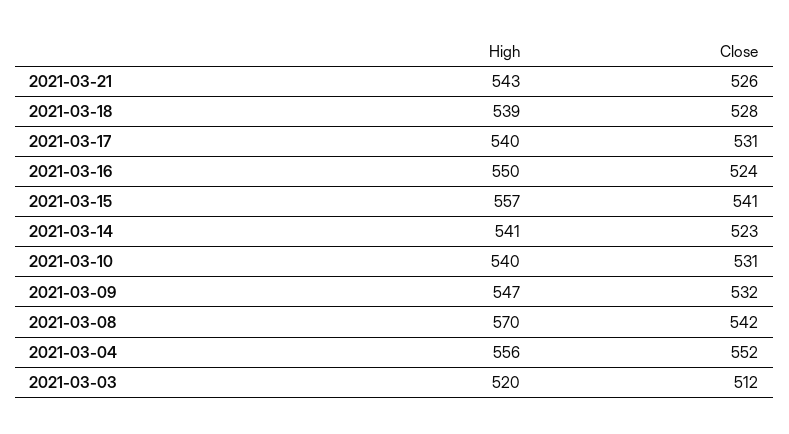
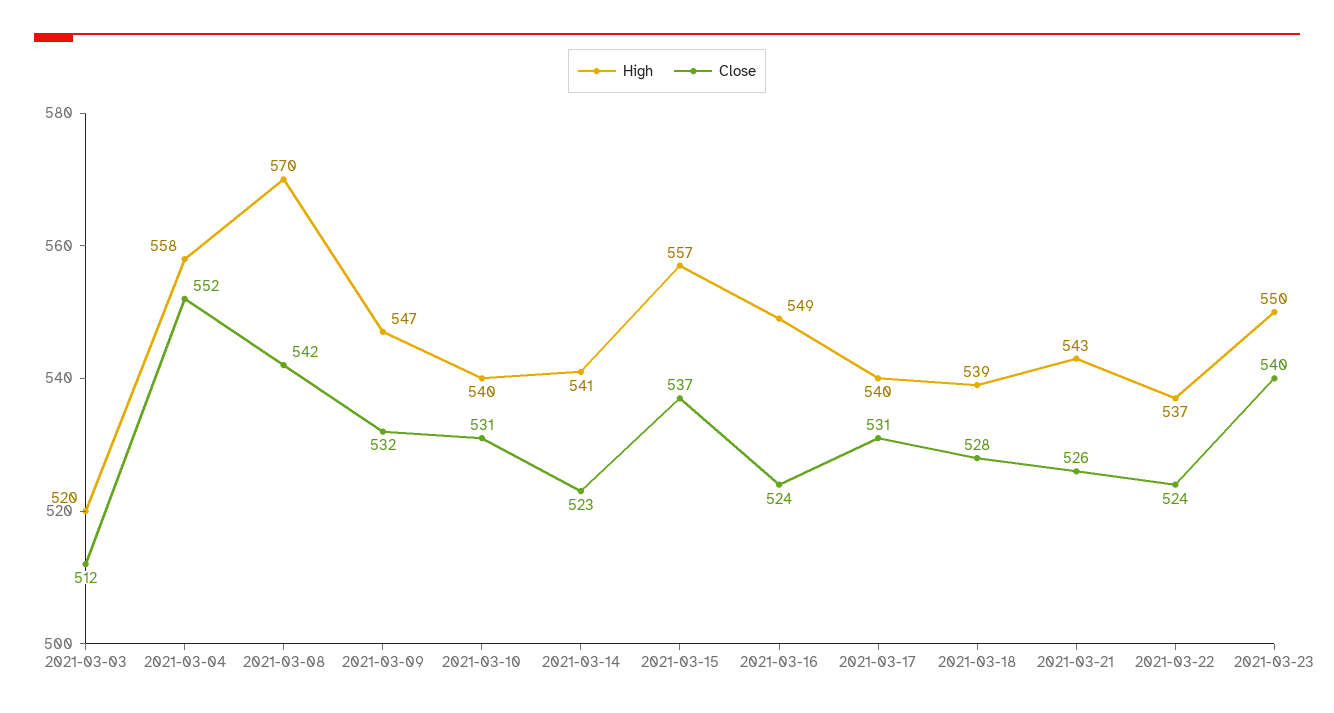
High, 2021-03-16: 550 -> 549
Close, 2021-03-15: 541 -> 537
High, 2021-03-04: 556 -> 558
High, 2021-03-22: none -> 537
Close, 2021-03-22: none -> 524
High, 2021-03-23: none -> 550
Close, 2021-03-23: none -> 540

